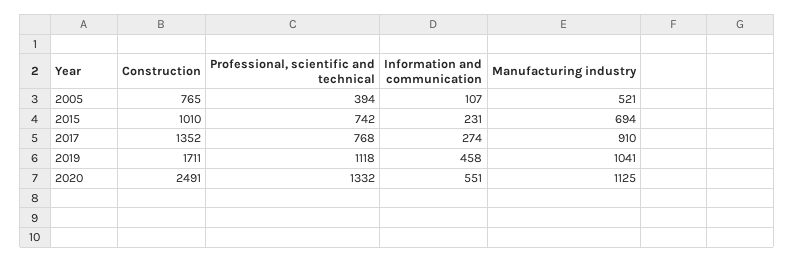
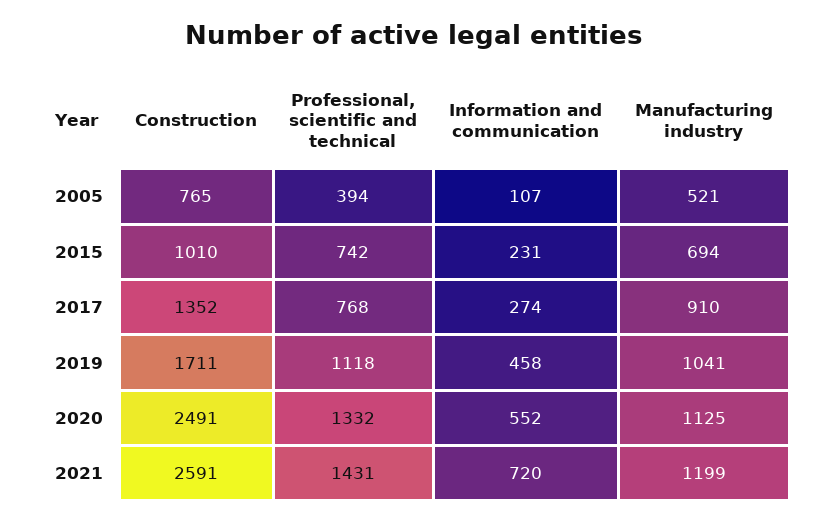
Information and communication, 2020: 551 -> 552
Construction, 2021: none -> 2591
Professional, scientific and technical, 2021: none -> 1431
Information and communication, 2021: none -> 720
Manufacturing industry, 2021: none -> 1199

